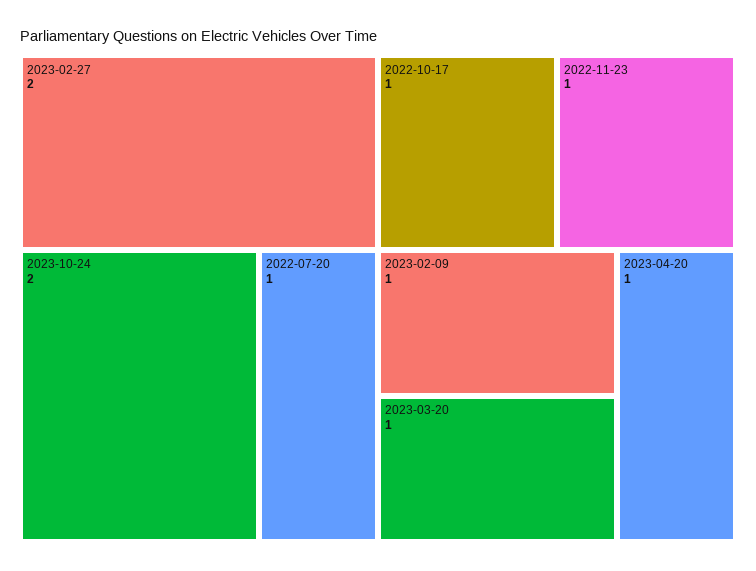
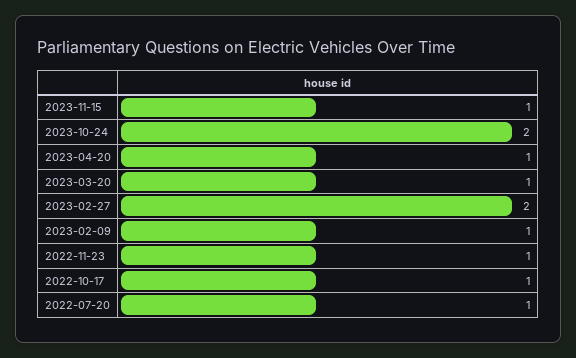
2023-11-15: none -> 1

